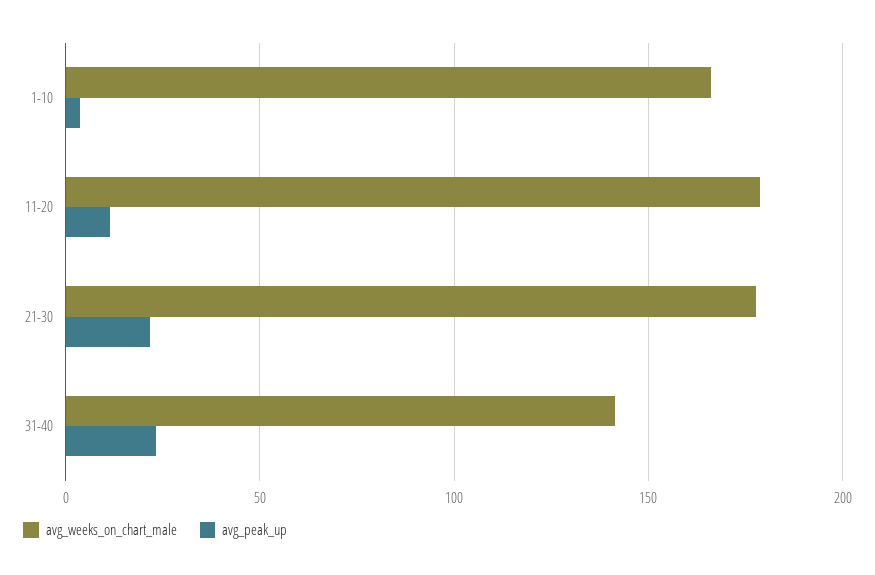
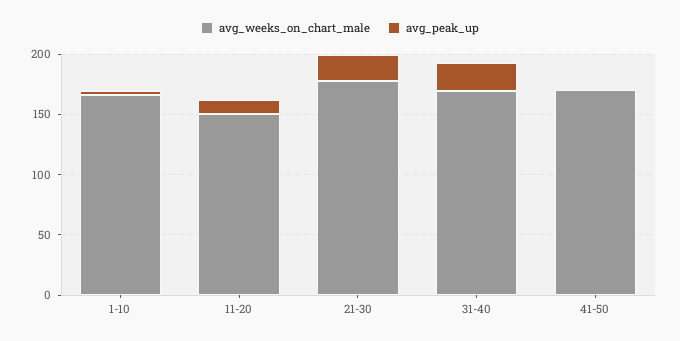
avg_weeks_on_chart_male, 11-20: 180 -> 150
avg_weeks_on_chart_male, 31-40: 140 -> 170
avg_weeks_on_chart_male, 41-50: none -> 170
avg_peak_up, 41-50: none -> 0

